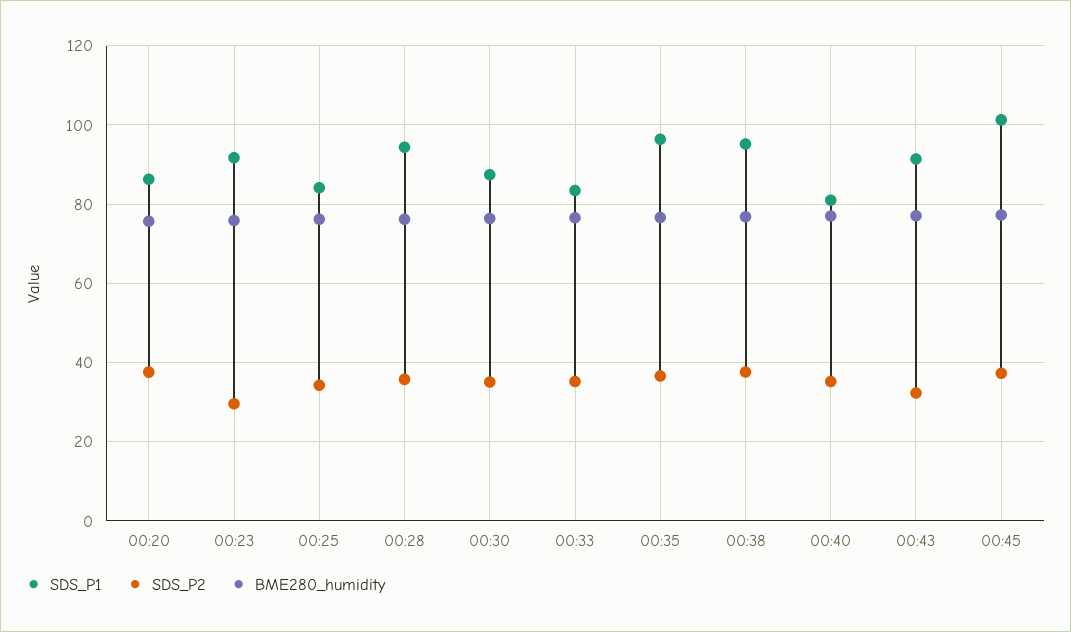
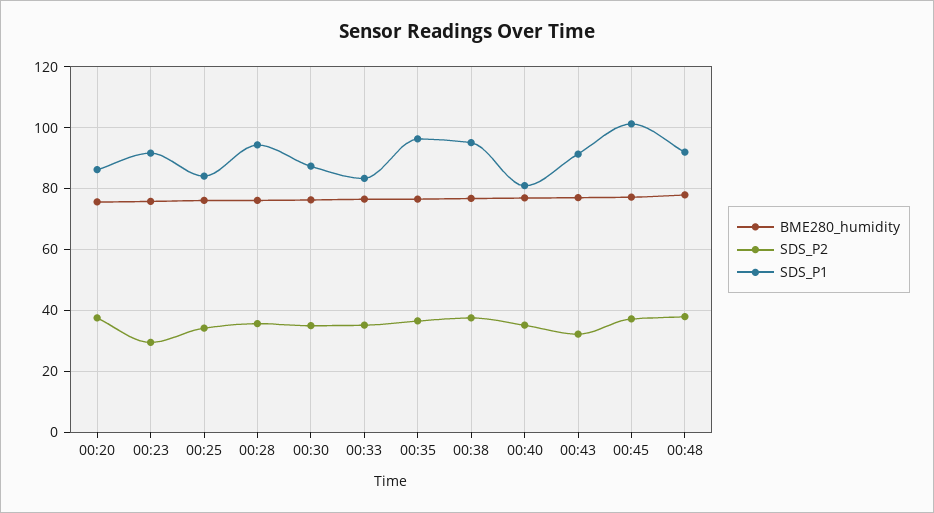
BME280_humidity, 00:48: none -> 78
SDS_P2, 00:48: none -> 38
SDS_P1, 00:48: none -> 92

